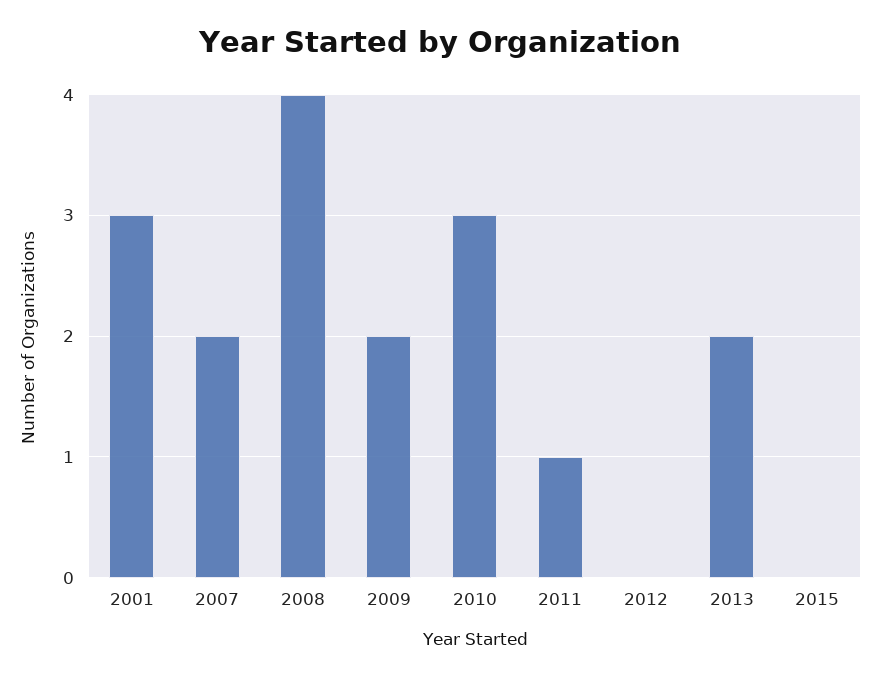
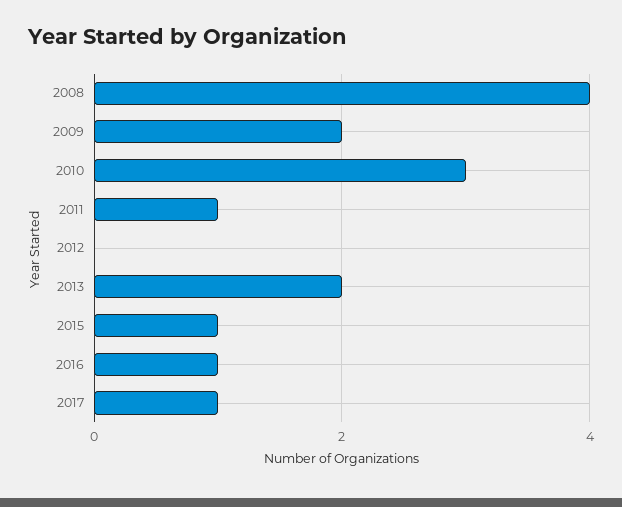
2001: 3 -> none
2007: 2 -> none
2015: 0 -> 1
2016: none -> 1
2017: none -> 1

